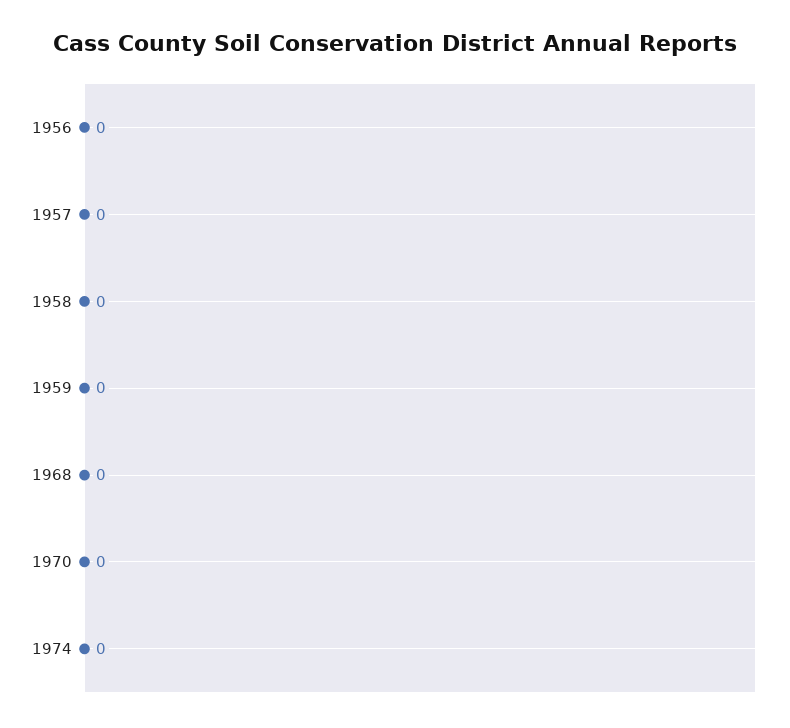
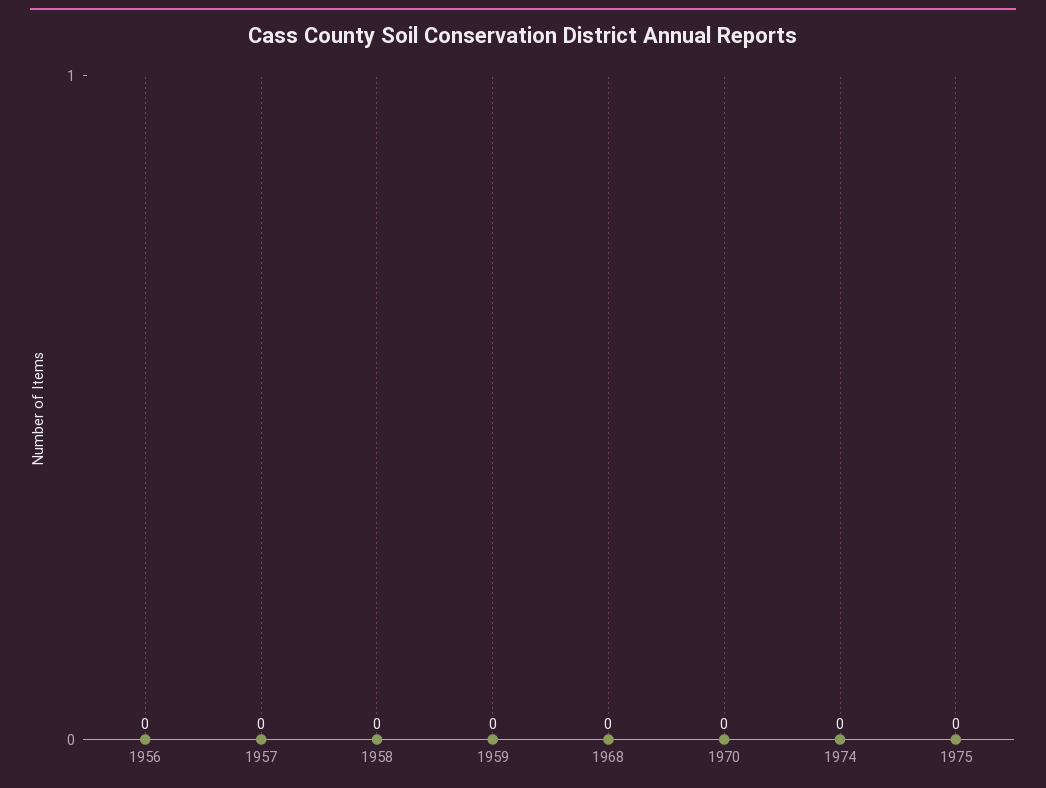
1975: none -> 0

